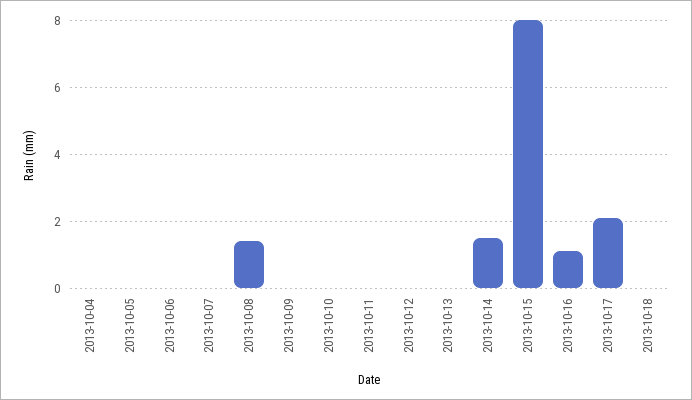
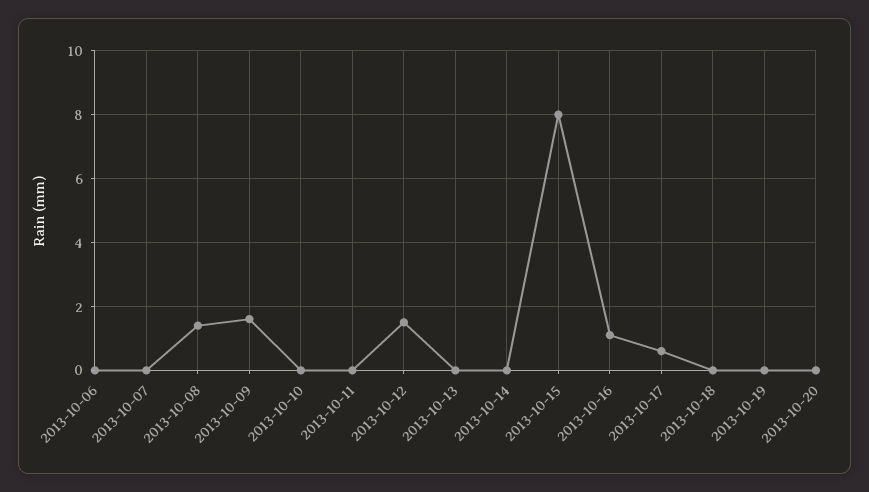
2013-10-04: 0 -> none
2013-10-05: 0 -> none
2013-10-09: 0 -> 1.5
2013-10-12: 0 -> 1.5
2013-10-14: 1.5 -> 0
2013-10-17: 2 -> 0.5
2013-10-19: none -> 0
2013-10-20: none -> 0

